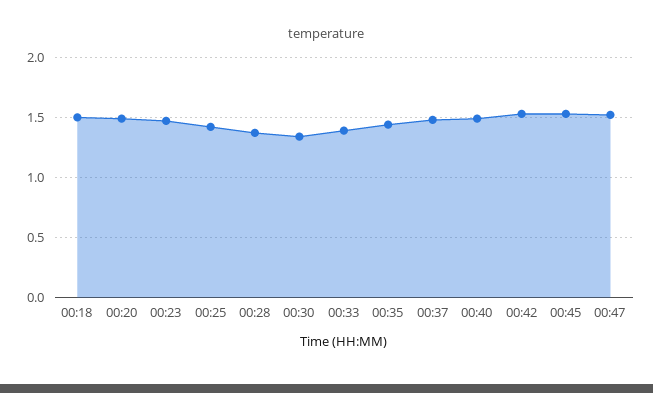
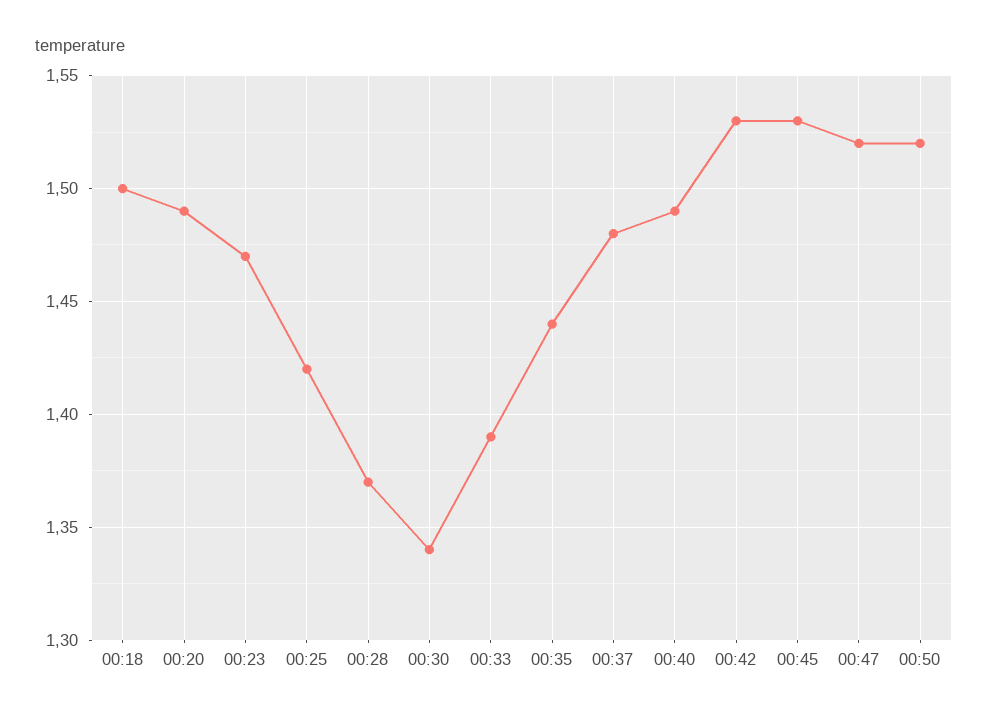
00:50: none -> 1.52

